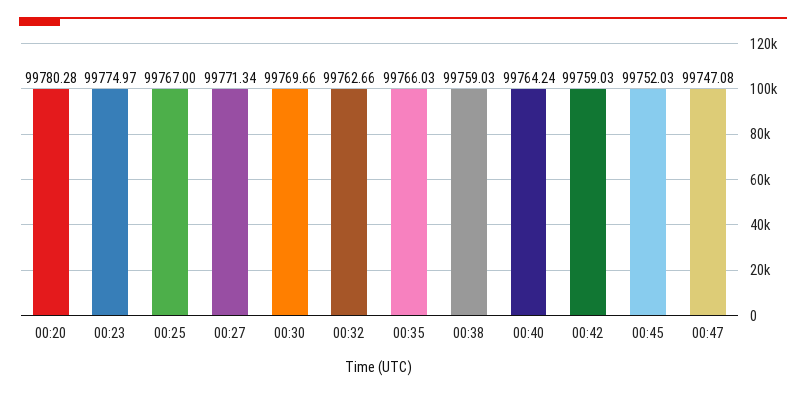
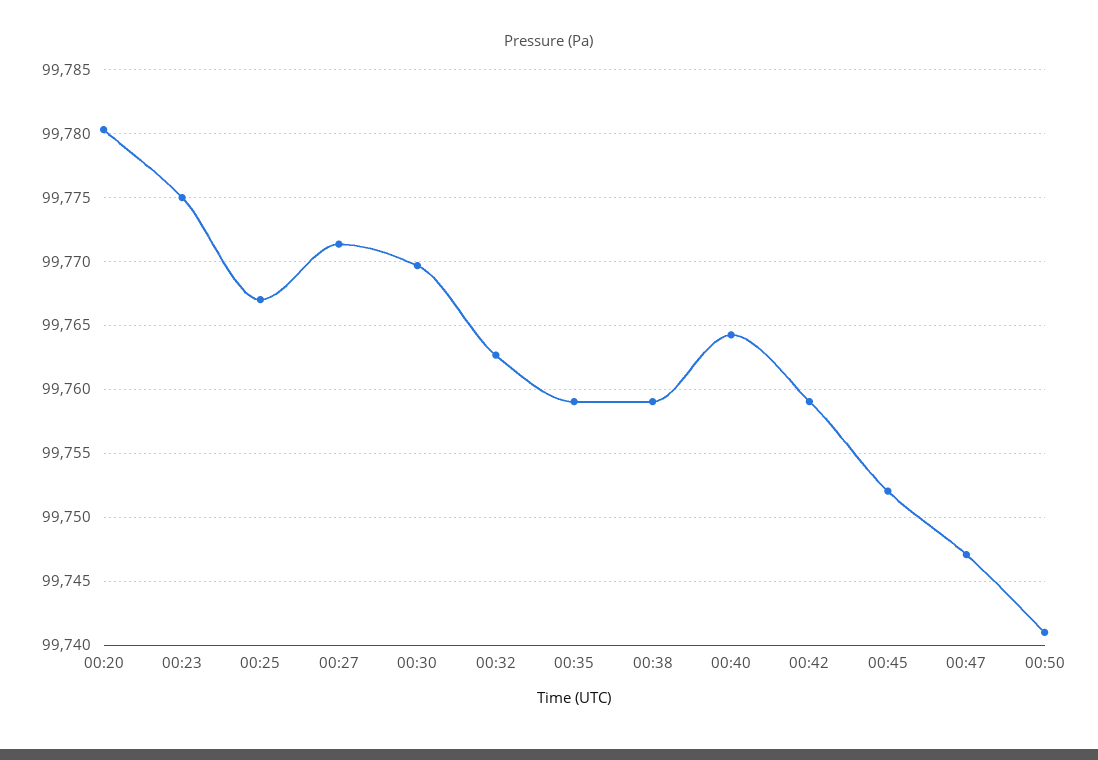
00:35: 99766.03 -> 99759
00:50: none -> 99741

